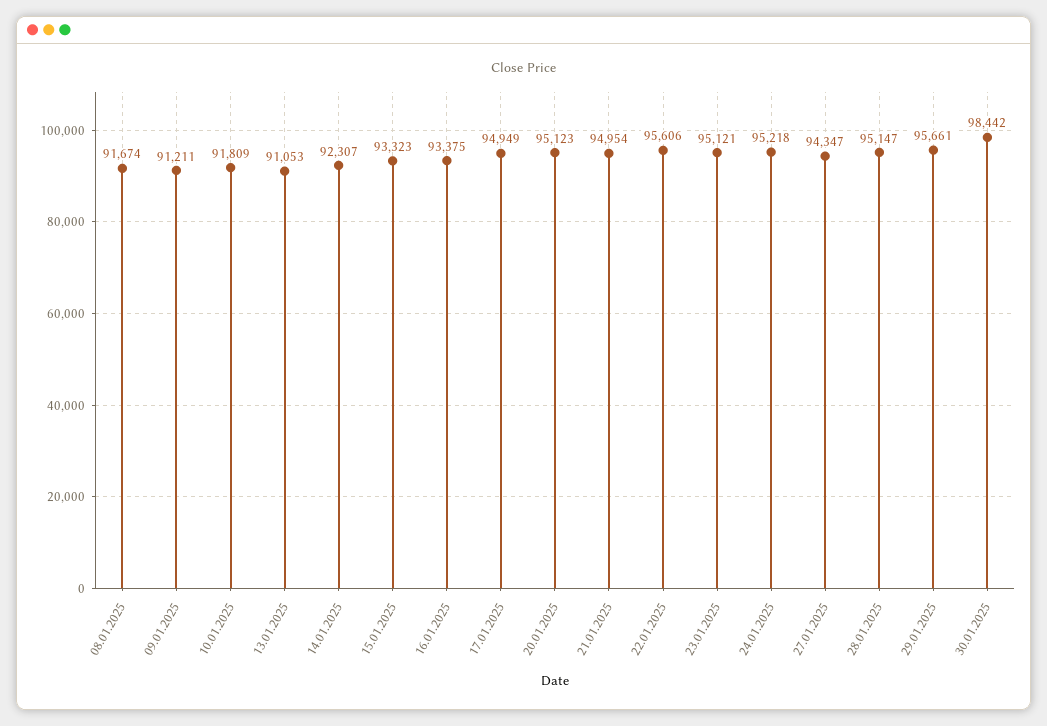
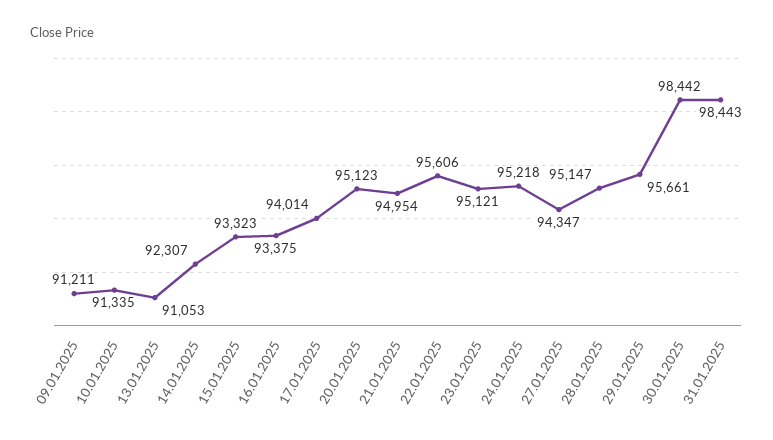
08.01.2025: 91674 -> none
10.01.2025: 91809 -> 91335
17.01.2025: 94949 -> 94014
31.01.2025: none -> 98443

